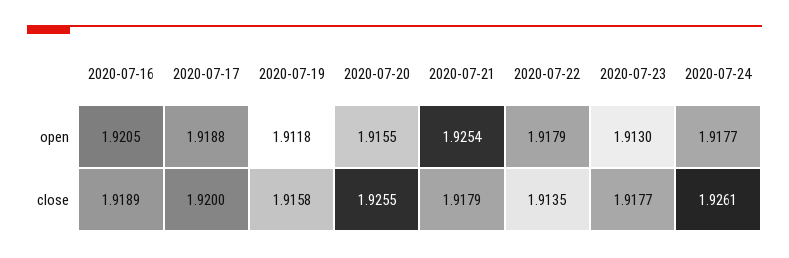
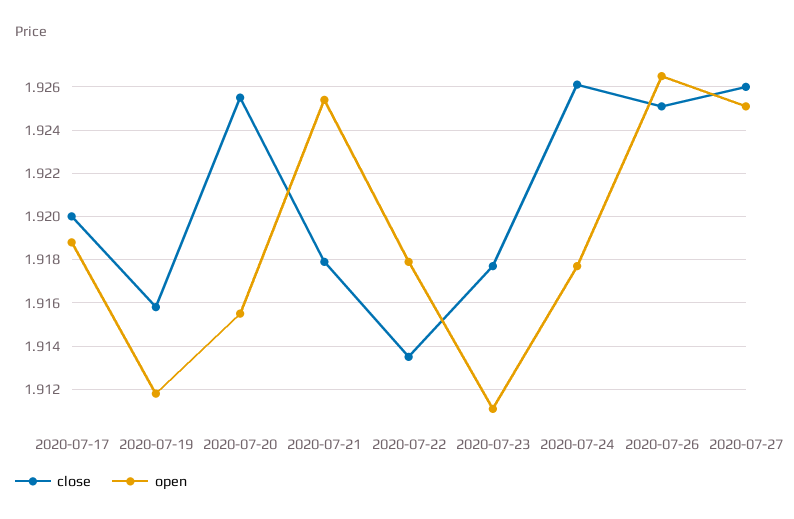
open, 2020-07-16: 1.9205 -> none
open, 2020-07-23: 1.913 -> 1.911
close, 2020-07-16: 1.9189 -> none
close, 2020-07-26: none -> 1.925
open, 2020-07-26: none -> 1.9265
close, 2020-07-27: none -> 1.926
open, 2020-07-27: none -> 1.925

